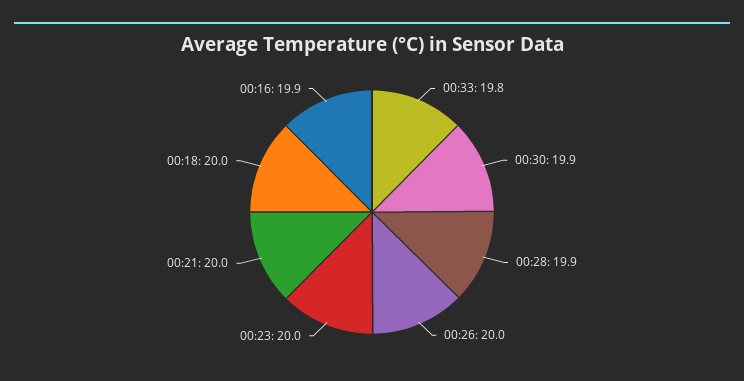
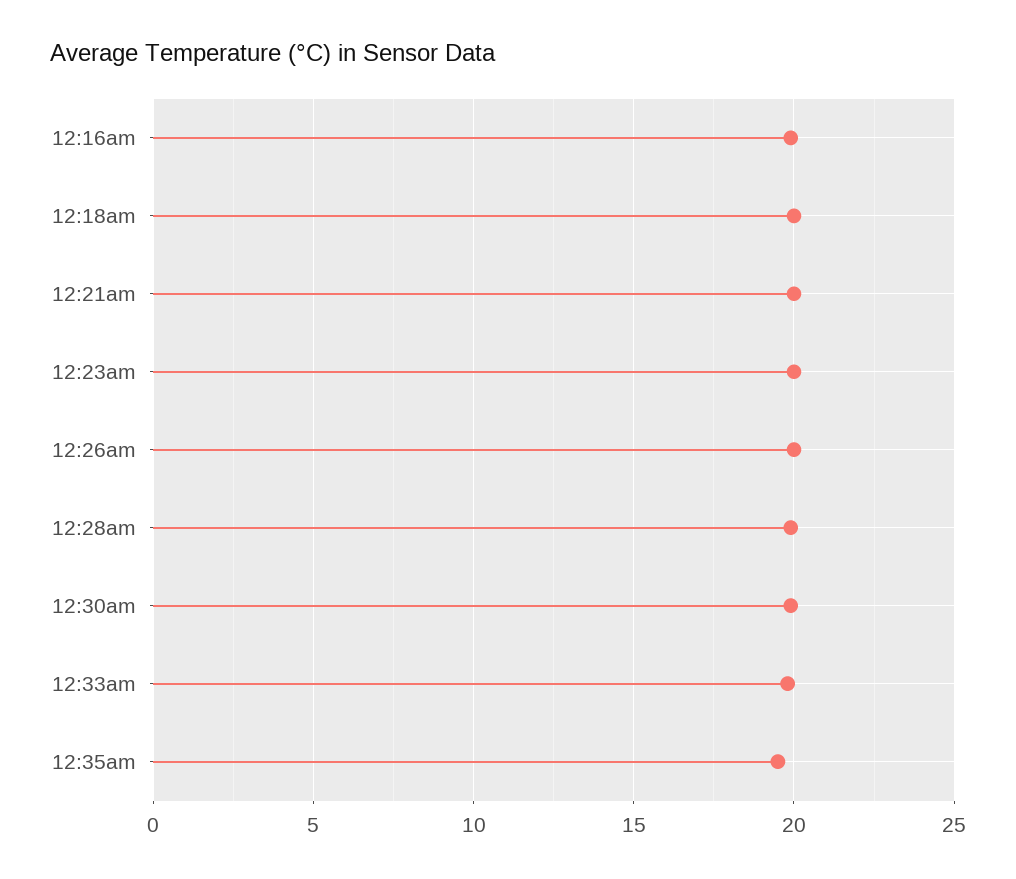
12:35am: none -> 19.5

